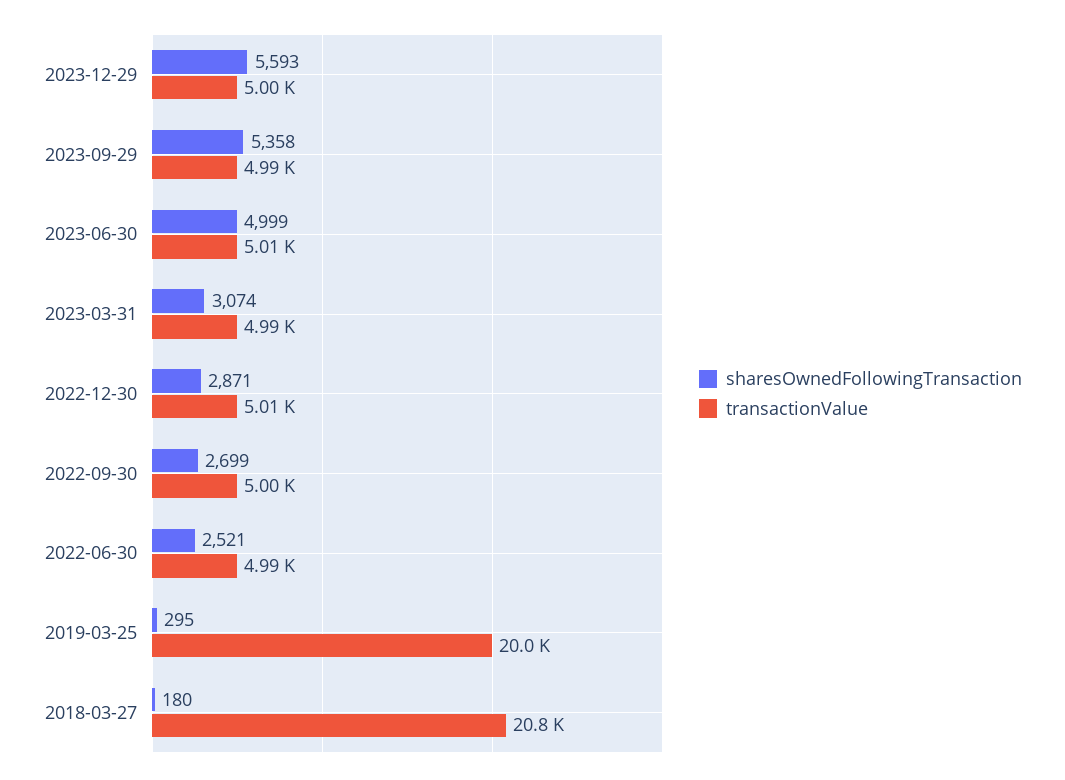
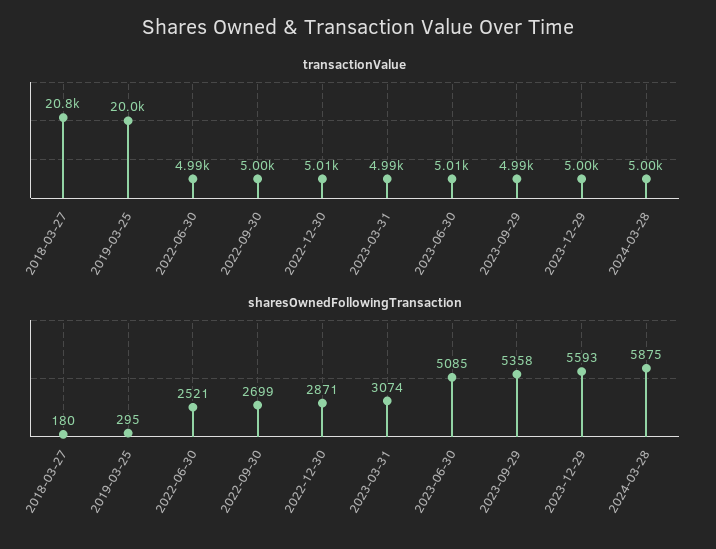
sharesOwnedFollowingTransaction, 2023-06-30: 4999 -> 5085
transactionValue, 2024-03-28: none -> 5000
sharesOwnedFollowingTransaction, 2024-03-28: none -> 5875

